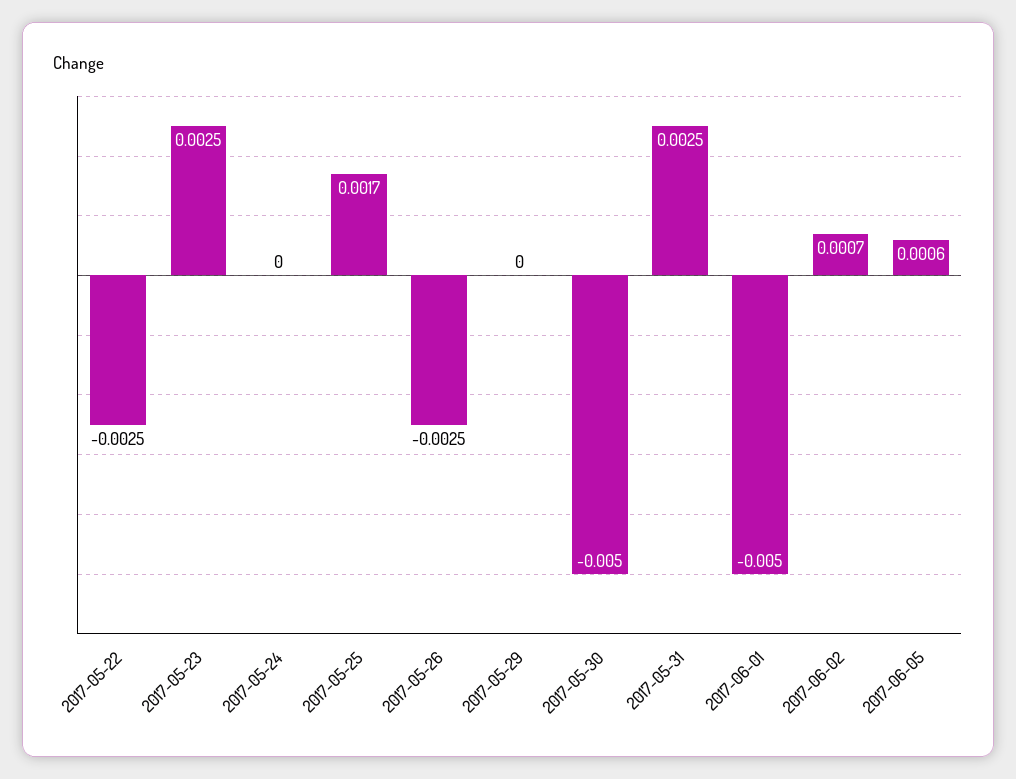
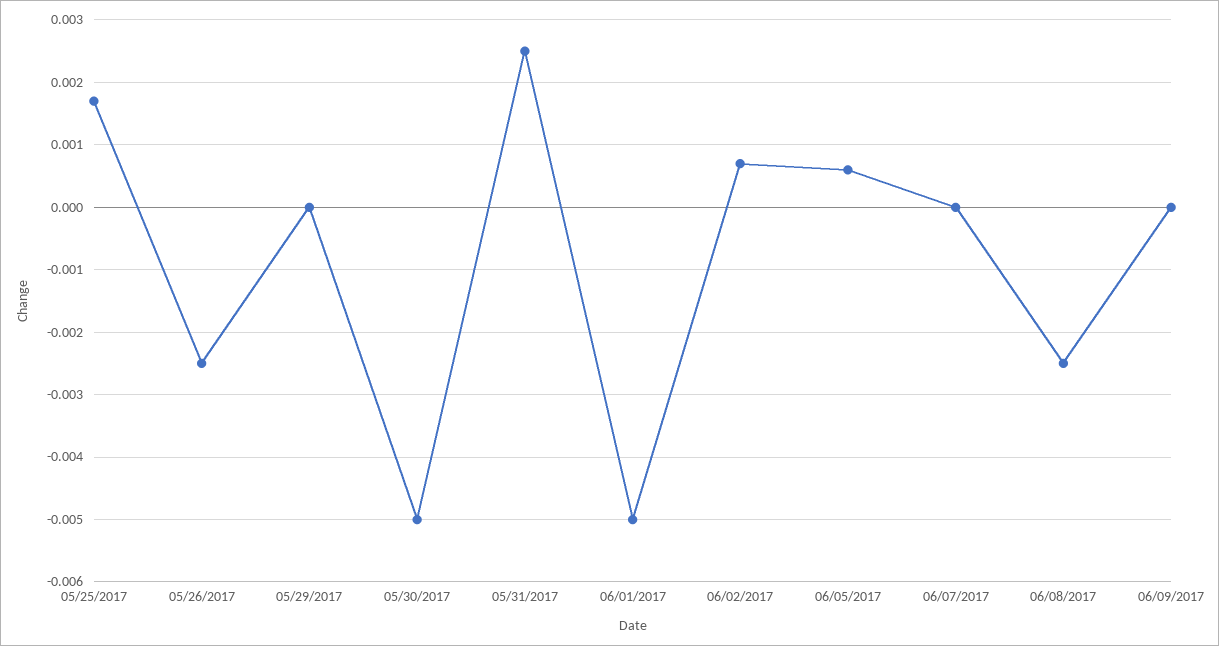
2017-05-22: -0.0025 -> none
2017-05-23: 0.0025 -> none
2017-05-24: 0 -> none
06/07/2017: none -> 0
06/08/2017: none -> -0.0025
06/09/2017: none -> 0

